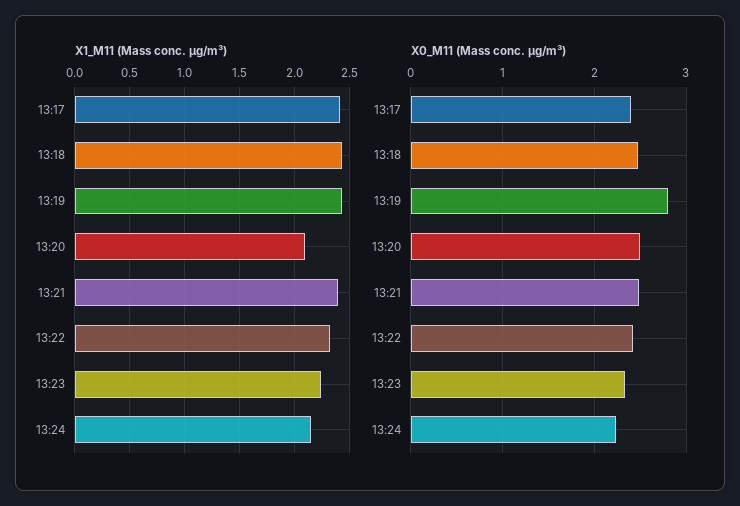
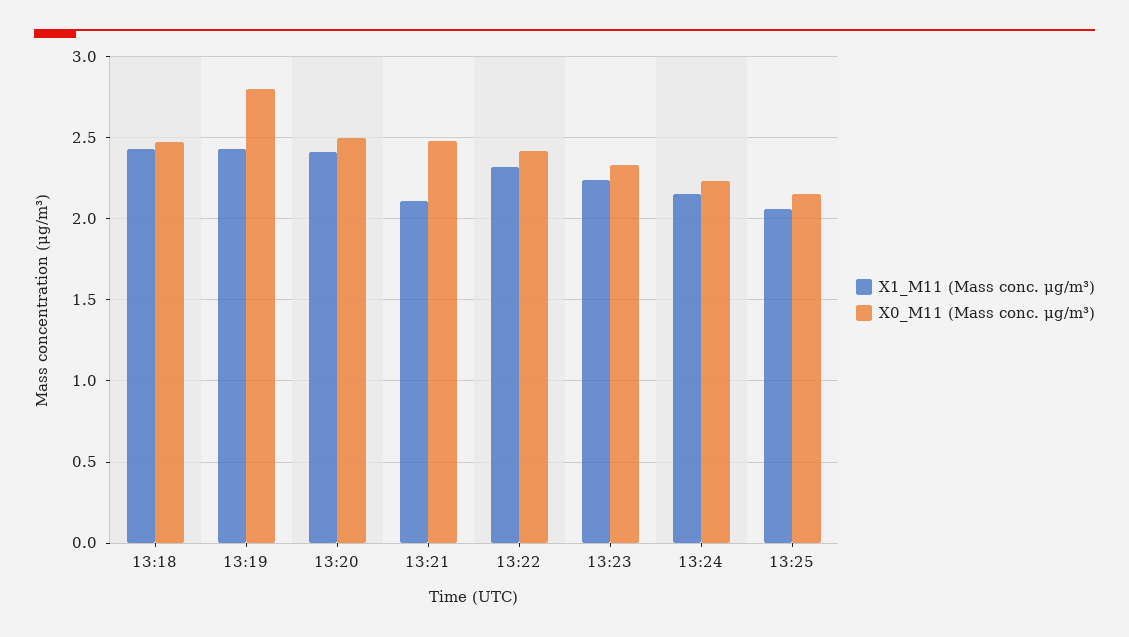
X1_M11 (Mass conc. μg/m³), 13:17: 2.4 -> none
X1_M11 (Mass conc. μg/m³), 13:20: 2.1 -> 2.4
X1_M11 (Mass conc. μg/m³), 13:21: 2.4 -> 2.1
X0_M11 (Mass conc. μg/m³), 13:17: 2.4 -> none
X1_M11 (Mass conc. μg/m³), 13:25: none -> 2.05
X0_M11 (Mass conc. μg/m³), 13:25: none -> 2.15

